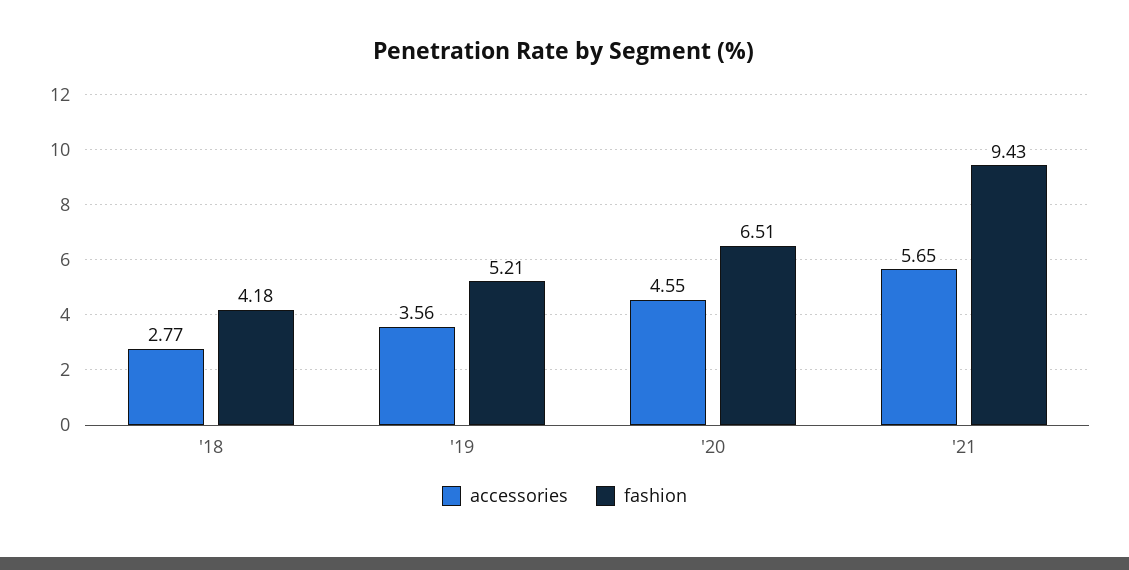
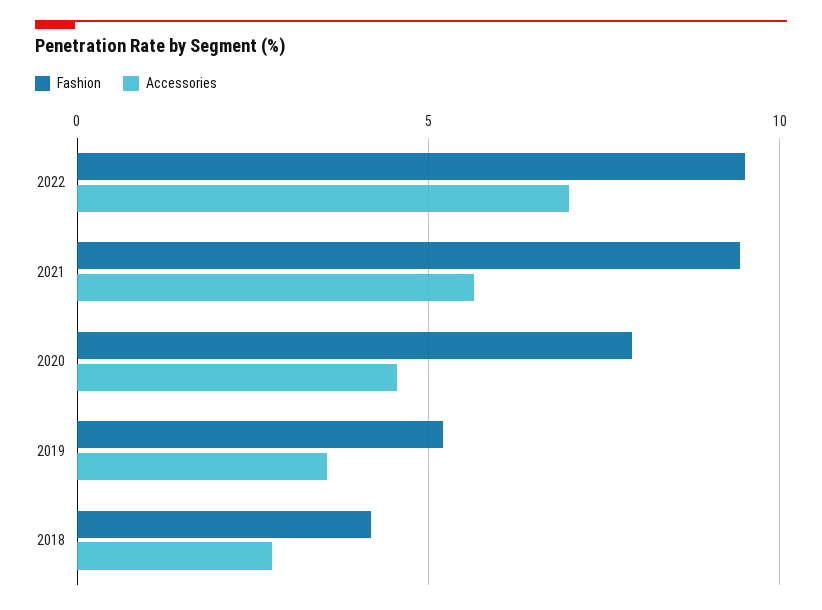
fashion, '20: 6.51 -> 8
fashion, 2022: none -> 9.5
accessories, 2022: none -> 7

